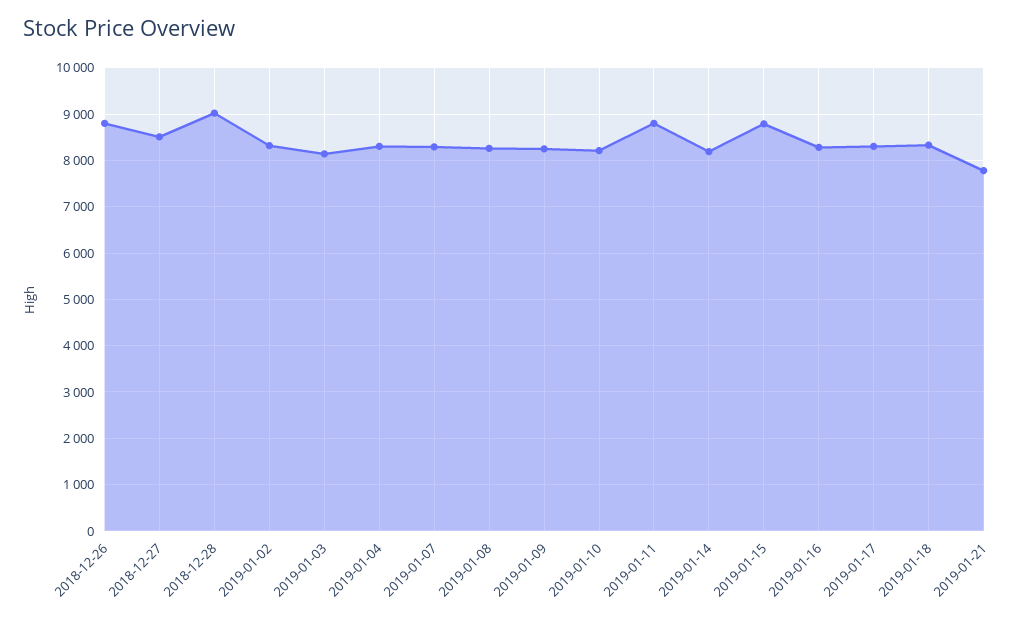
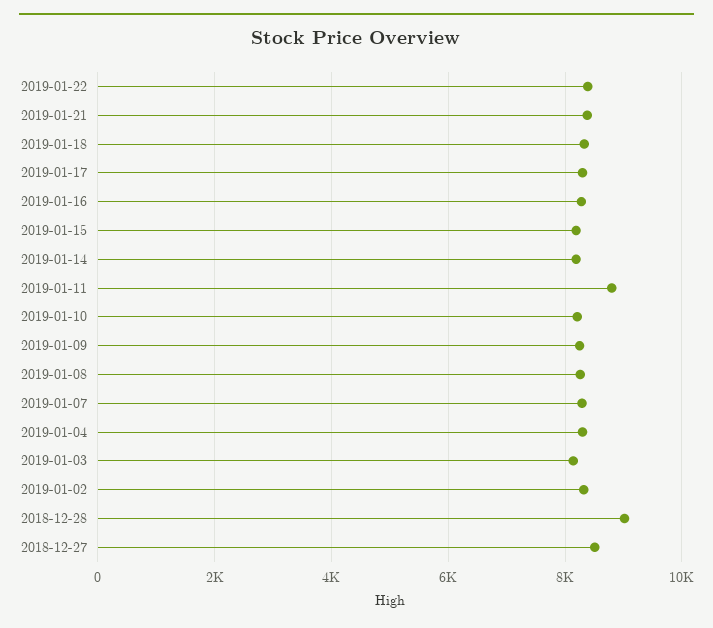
2018-12-26: 8800 -> none
2019-01-15: 8800 -> 8200
2019-01-21: 7800 -> 8400
2019-01-22: none -> 8400

